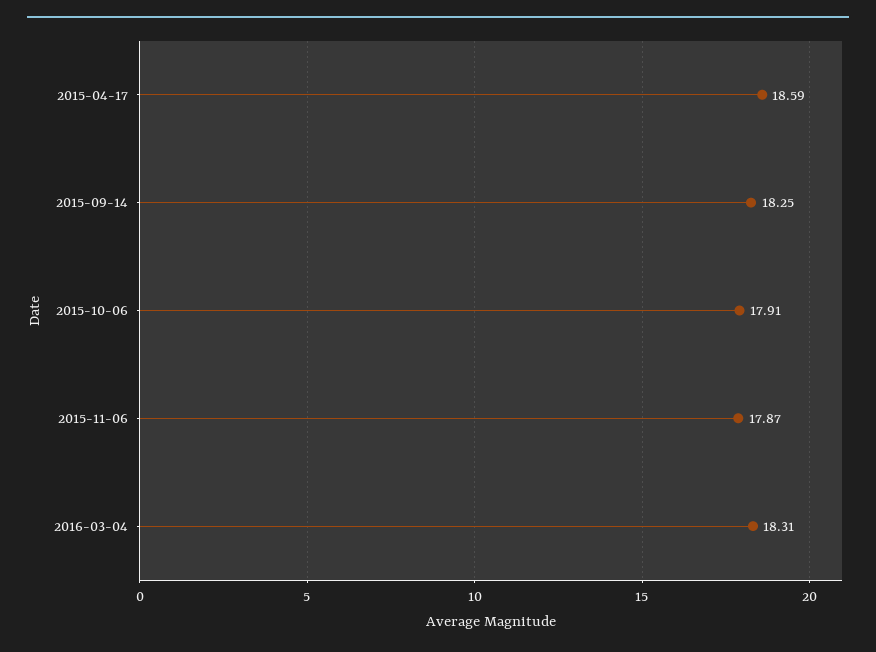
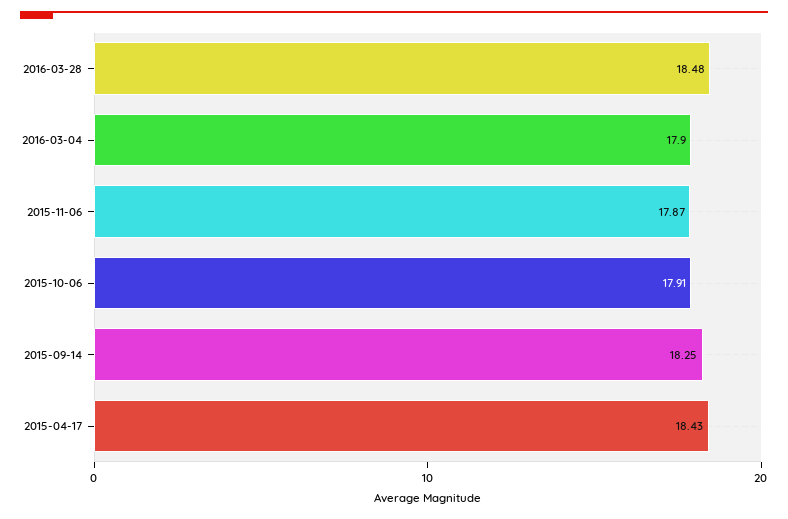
2015-04-17: 18.59 -> 18.43
2016-03-04: 18.31 -> 17.9
2016-03-28: none -> 18.48

